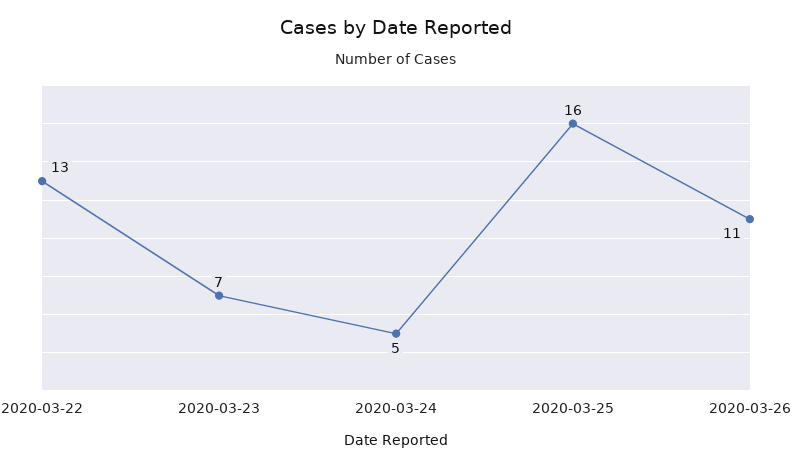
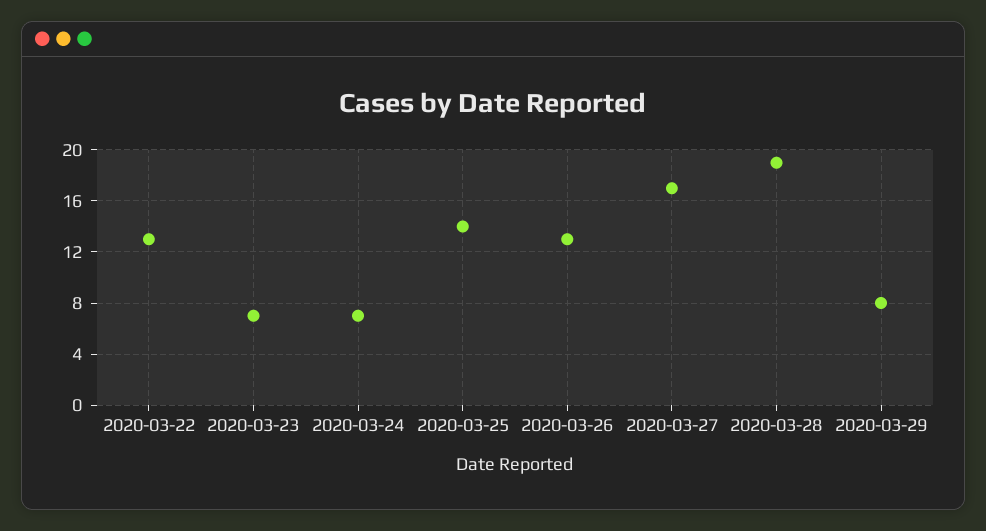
2020-03-24: 5 -> 7
2020-03-25: 16 -> 14
2020-03-26: 11 -> 13
2020-03-27: none -> 17
2020-03-28: none -> 19
2020-03-29: none -> 8

